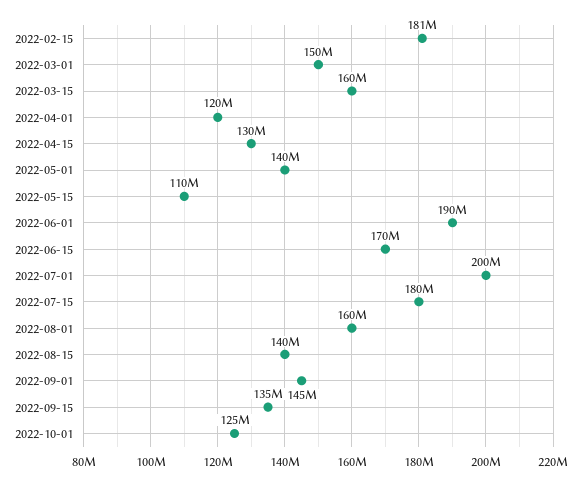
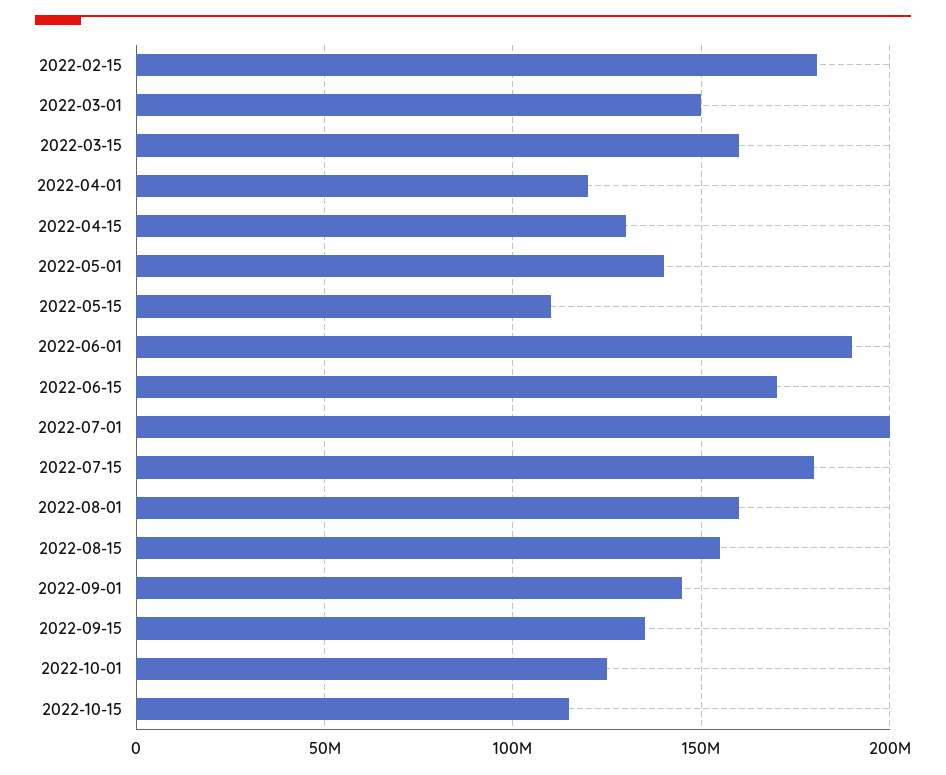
2022-08-15: 140000000 -> 155000000
2022-10-15: none -> 115000000

